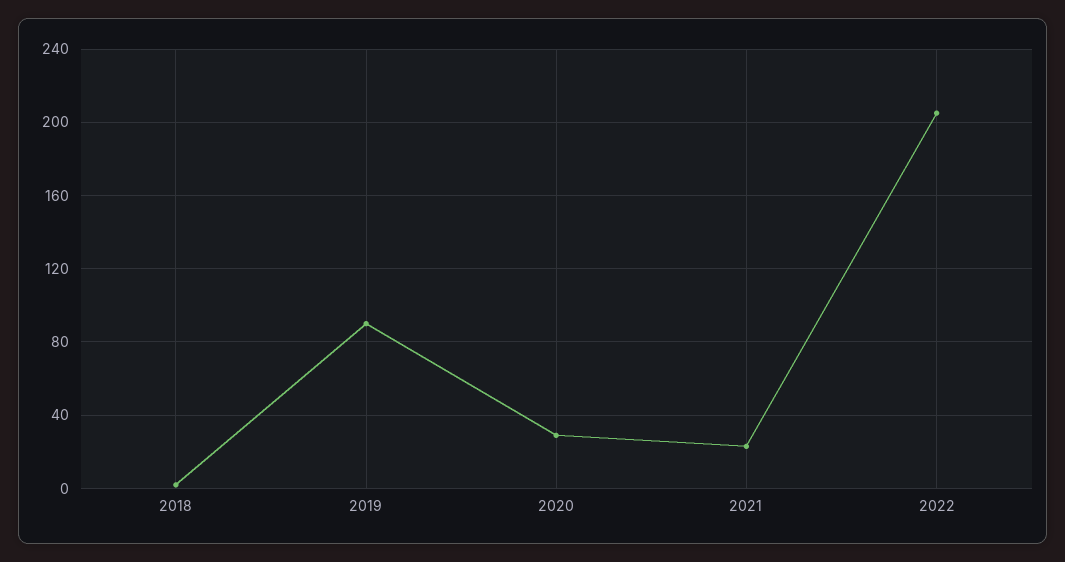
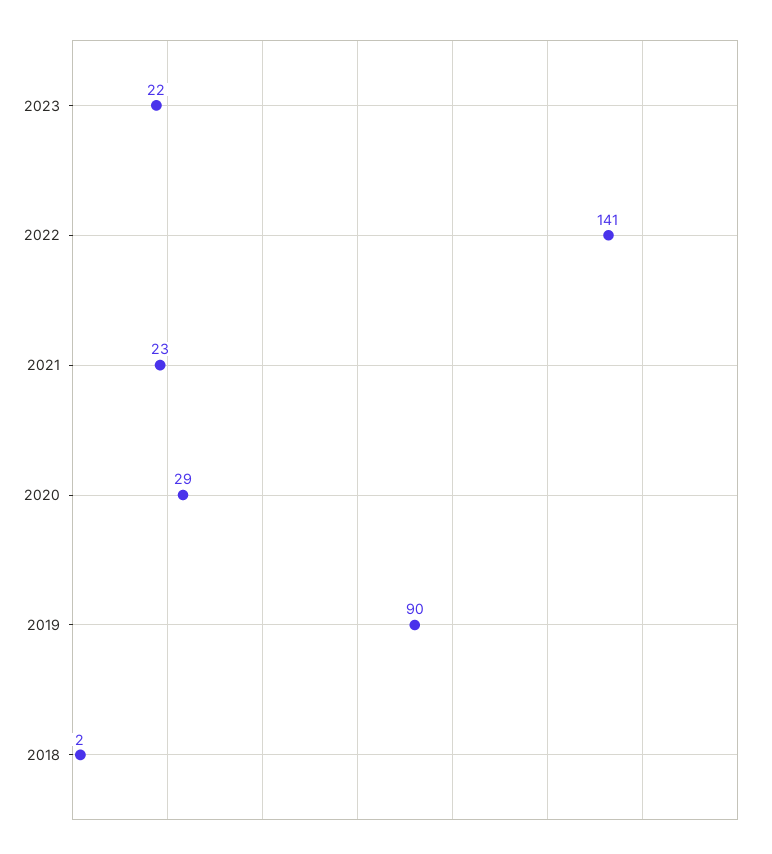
2022: 205 -> 141
2023: none -> 22

